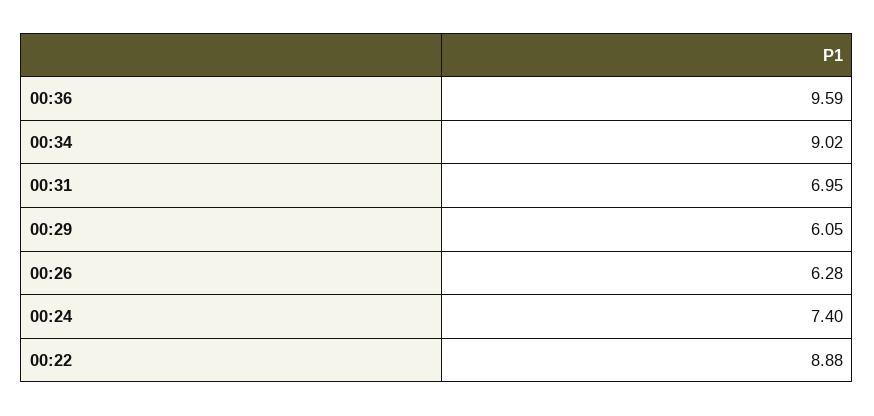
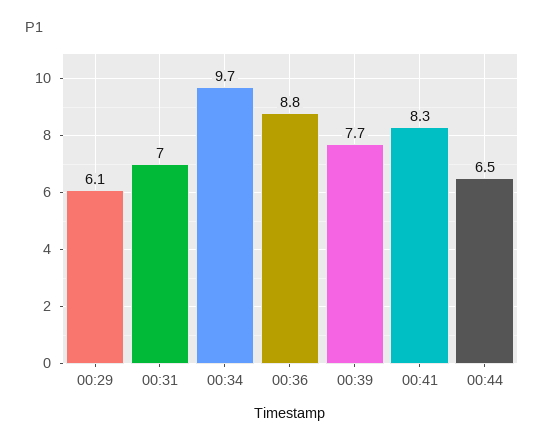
00:36: 9.59 -> 8.8
00:34: 9.02 -> 9.7
00:26: 6.28 -> none
00:24: 7.4 -> none
00:22: 8.88 -> none
00:39: none -> 7.7
00:41: none -> 8.3
00:44: none -> 6.5

